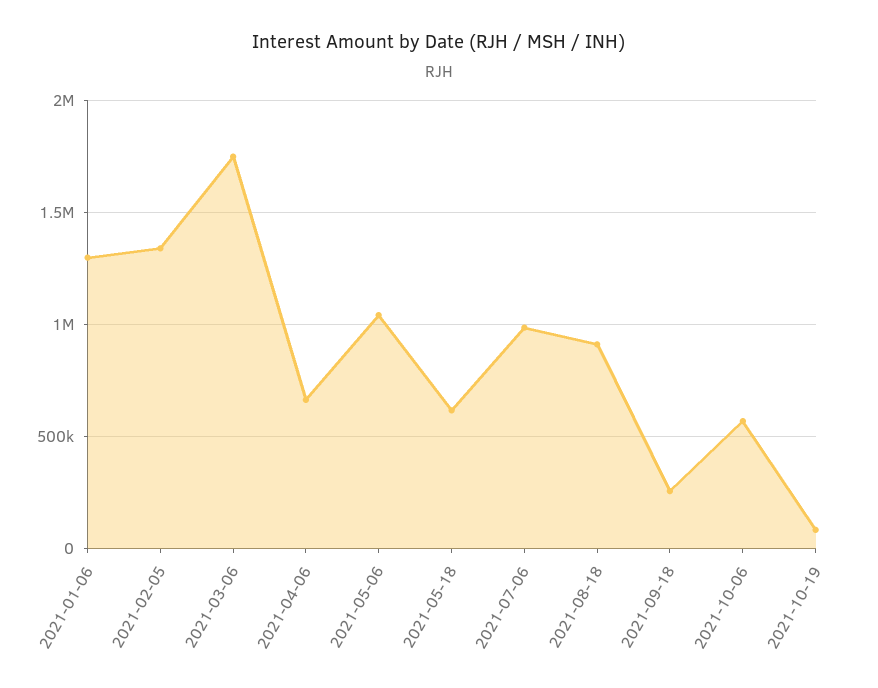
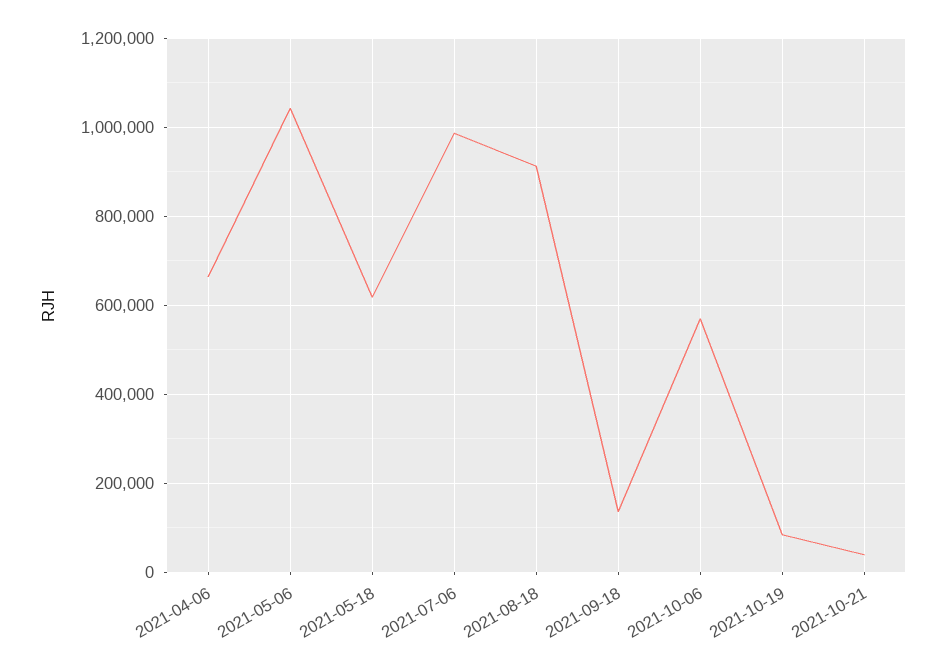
2021-01-06: 1300000 -> none
2021-02-05: 1350000 -> none
2021-03-06: 1750000 -> none
2021-09-18: 250000 -> 140000
2021-10-21: none -> 40000

